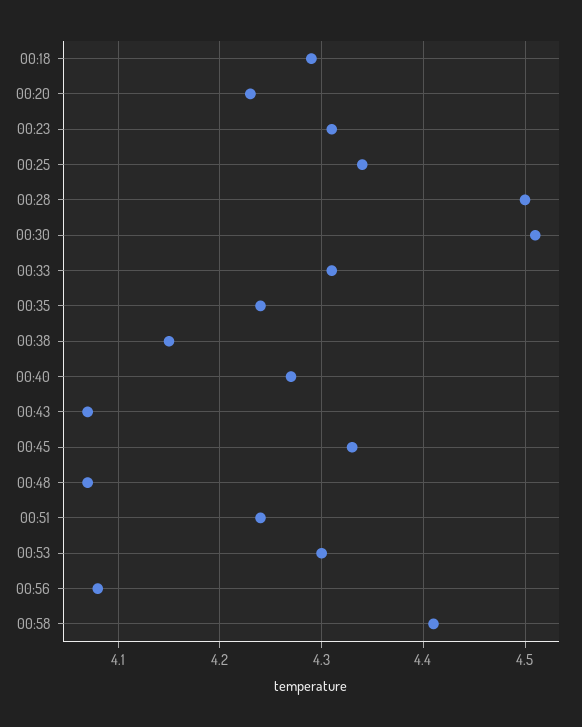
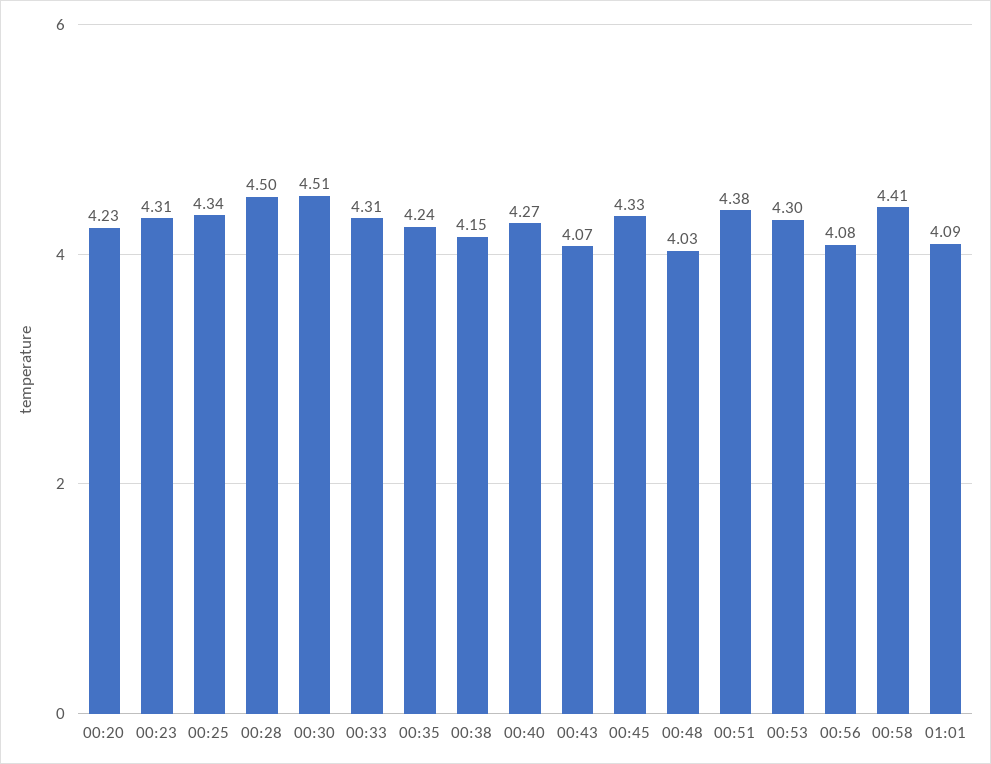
00:18: 4.29 -> none
00:48: 4.07 -> 4.03
00:51: 4.24 -> 4.38
01:01: none -> 4.09

